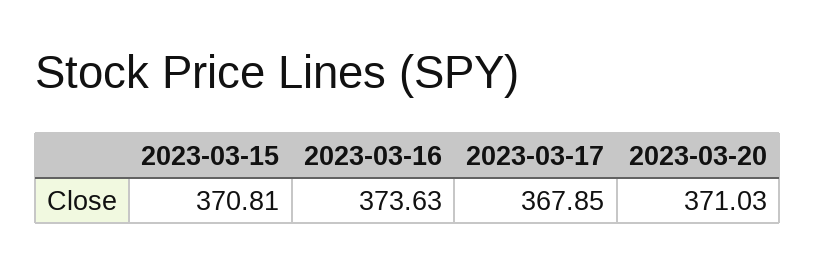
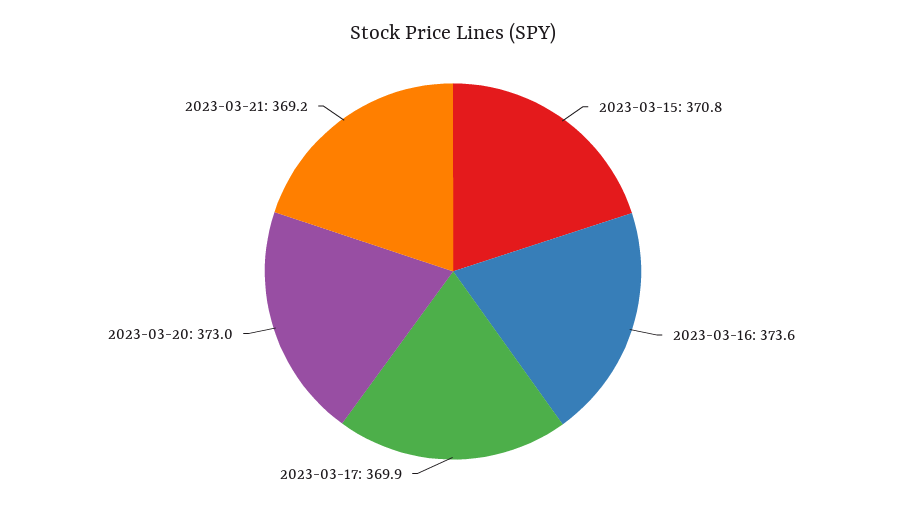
2023-03-17: 367.85 -> 369.9
2023-03-20: 371.03 -> 373
2023-03-21: none -> 369.2

